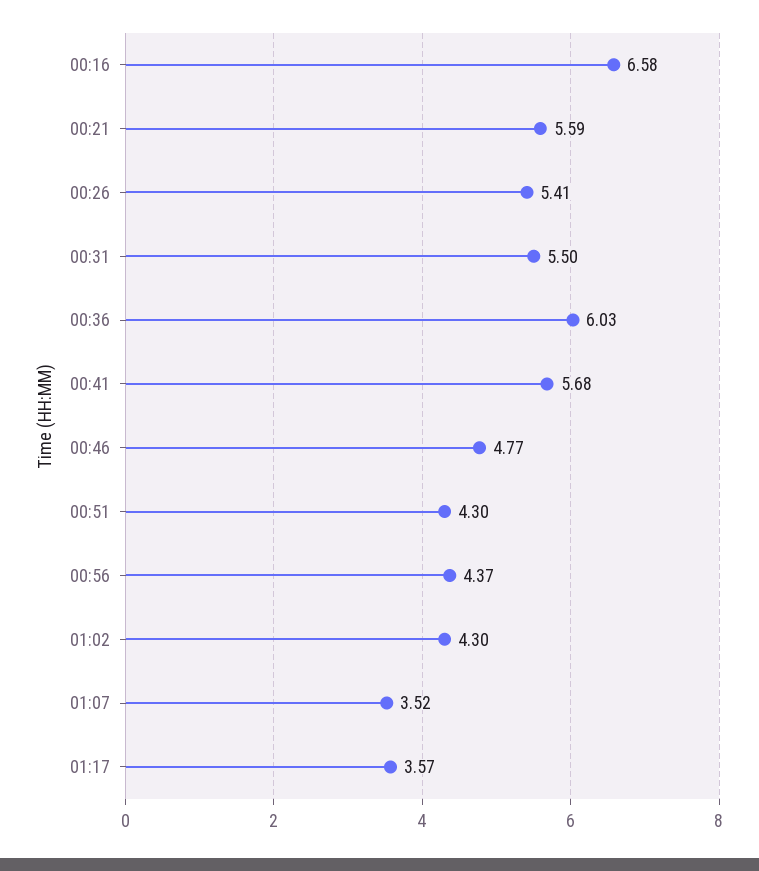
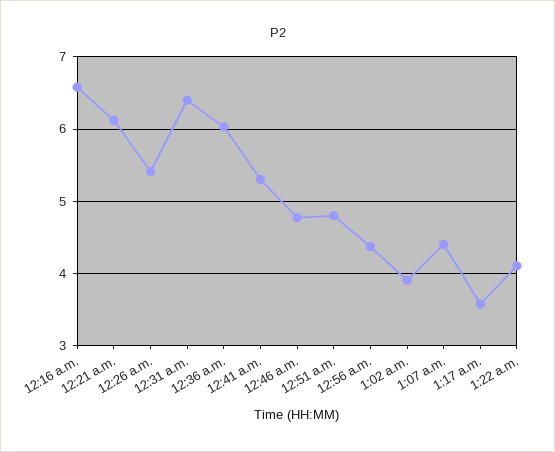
00:21: 5.59 -> 6.1
00:31: 5.5 -> 6.4
00:41: 5.68 -> 5.3
00:51: 4.3 -> 4.8
01:02: 4.3 -> 3.9
01:07: 3.52 -> 4.4
1:22 a.m.: none -> 4.1

